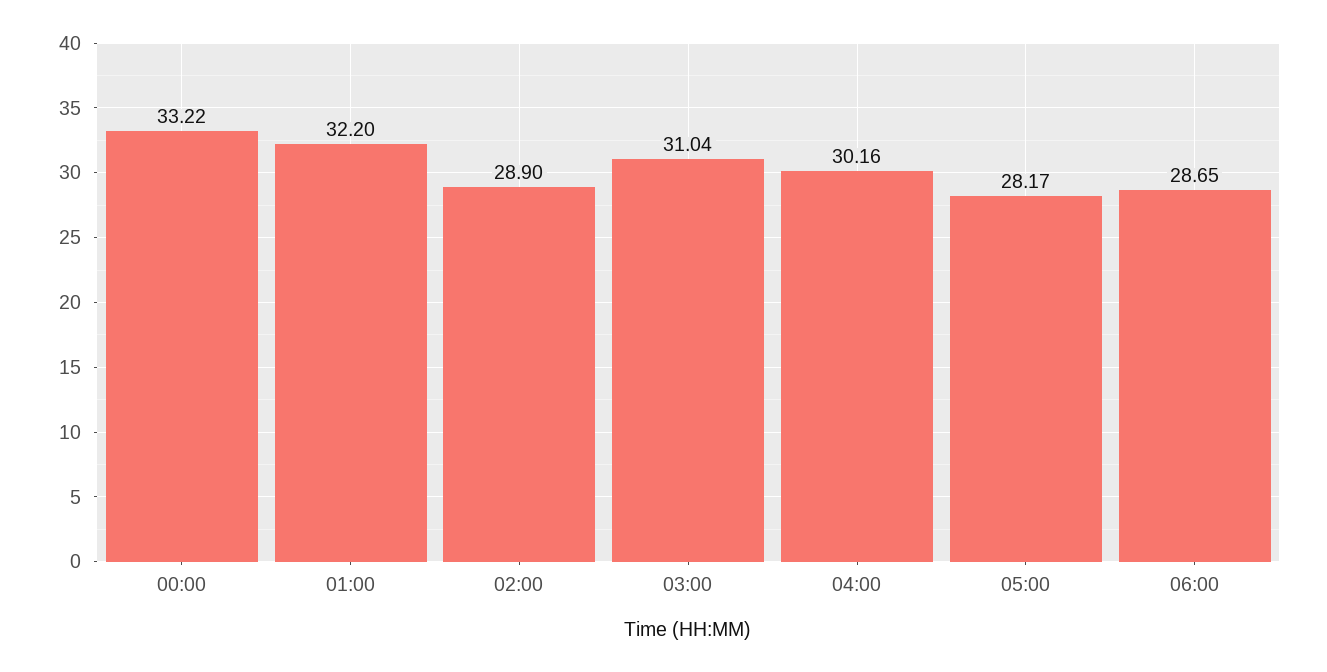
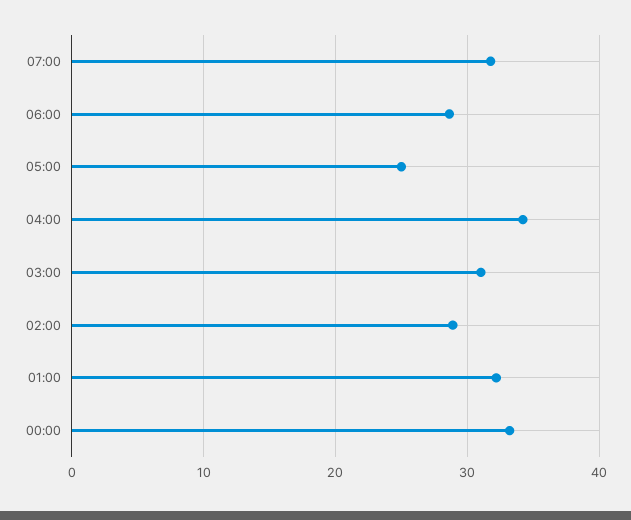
04:00: 30.16 -> 34
05:00: 28.17 -> 25
07:00: none -> 32

